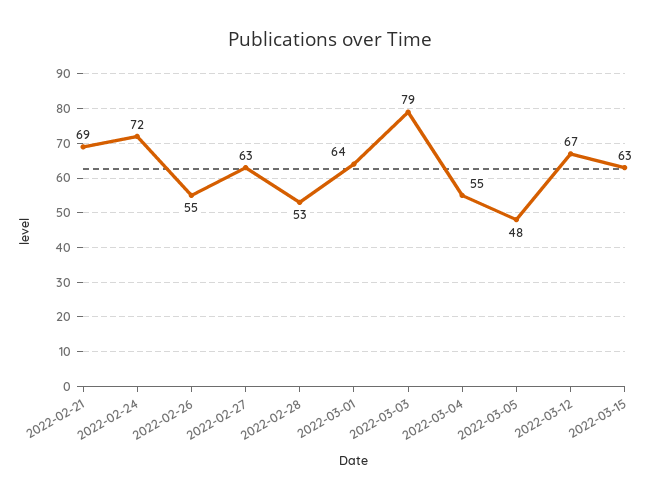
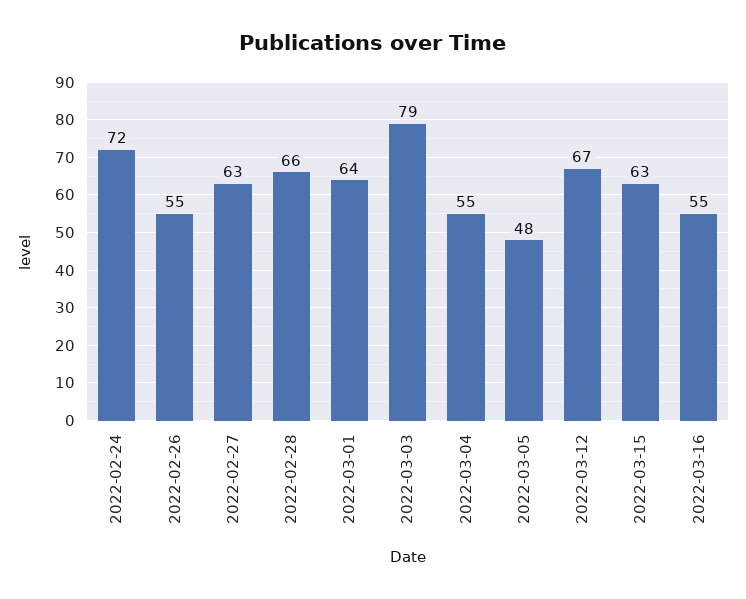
2022-02-21: 69 -> none
2022-02-28: 53 -> 66
2022-03-16: none -> 55

